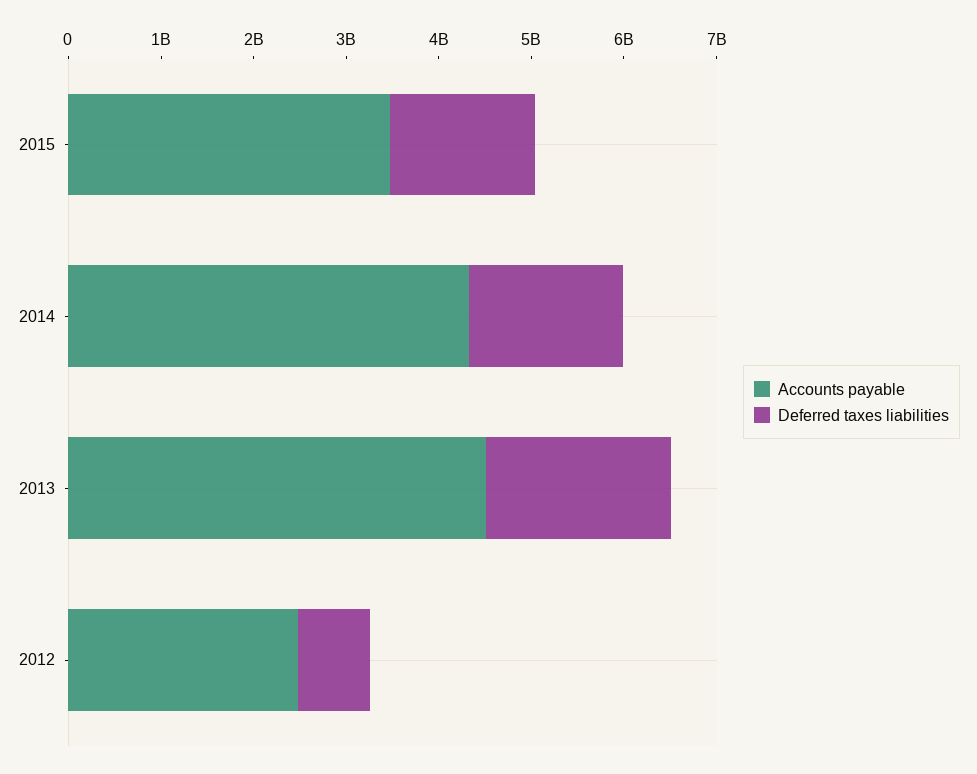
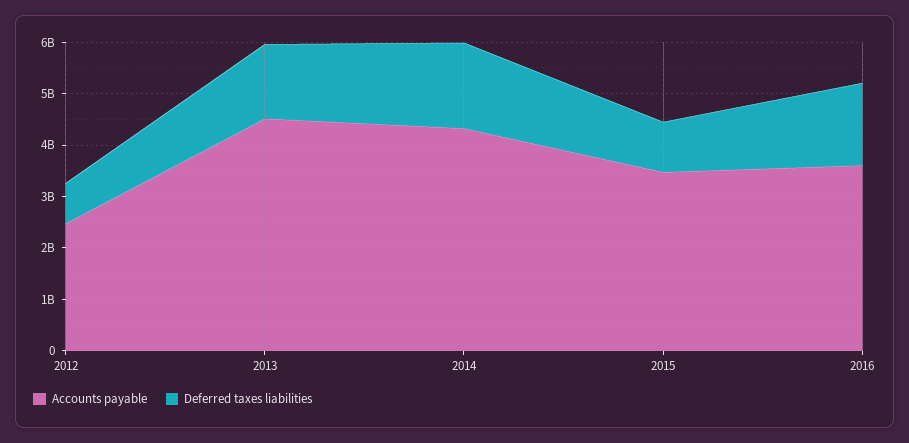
Deferred taxes liabilities, 2015: 1600000000 -> 1000000000
Deferred taxes liabilities, 2013: 2000000000 -> 1400000000
Accounts payable, 2016: none -> 3600000000
Deferred taxes liabilities, 2016: none -> 1600000000

